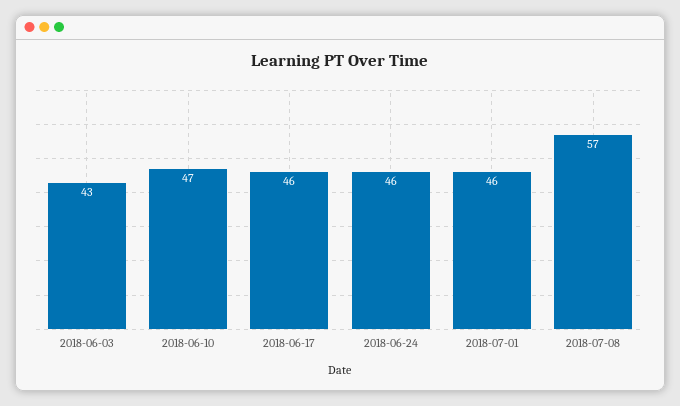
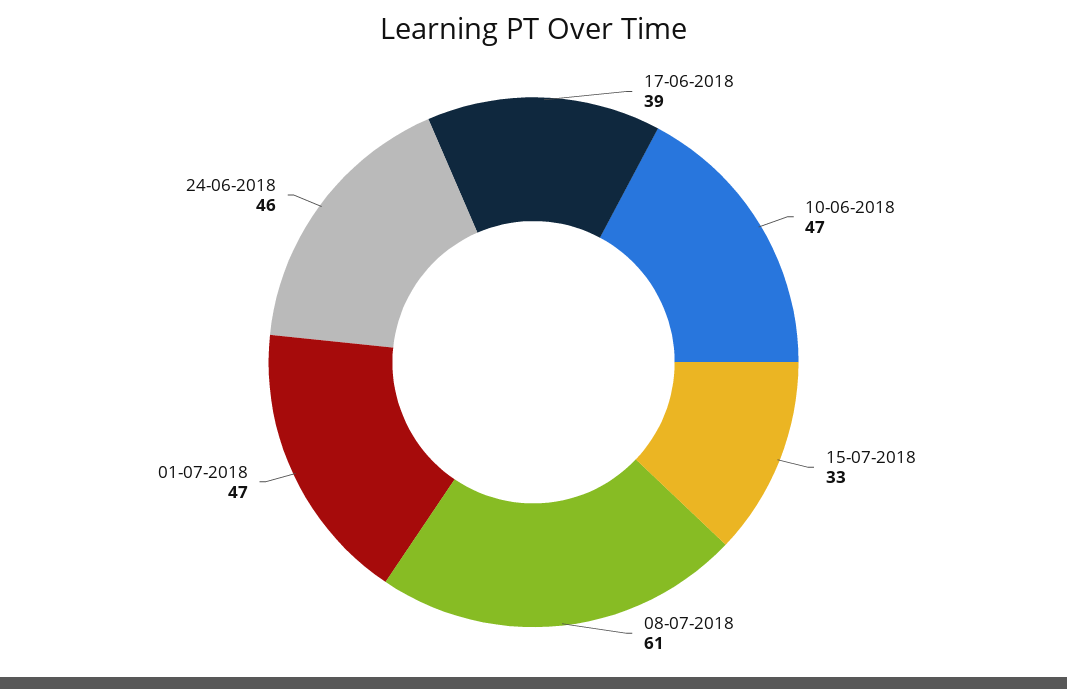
2018-06-03: 43 -> none
2018-06-17: 46 -> 39
2018-07-01: 46 -> 47
2018-07-08: 57 -> 61
15-07-2018: none -> 33

